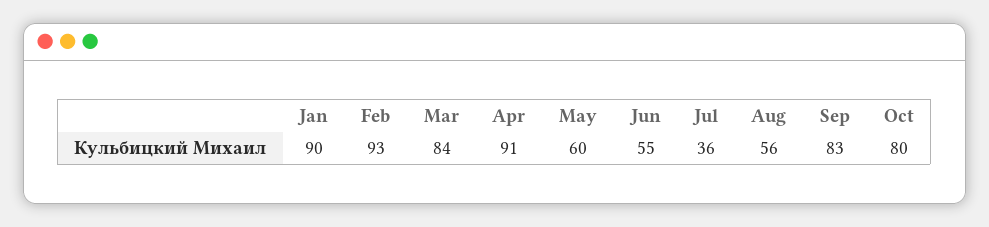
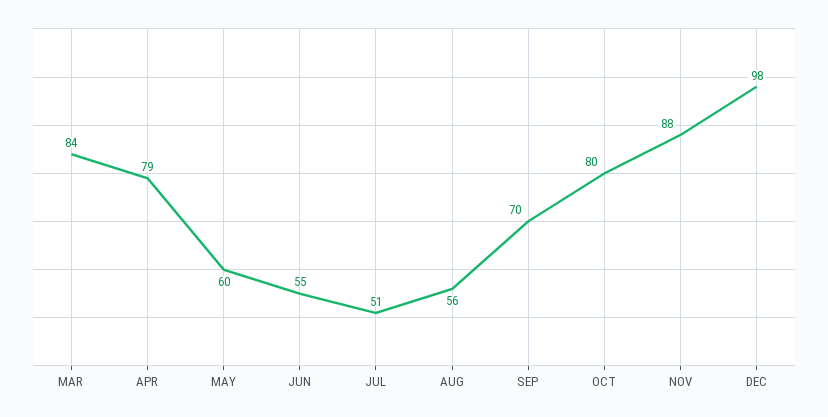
Jan: 90 -> none
Feb: 93 -> none
Apr: 91 -> 79
Jul: 36 -> 51
Sep: 83 -> 70
NOV: none -> 88
DEC: none -> 98

